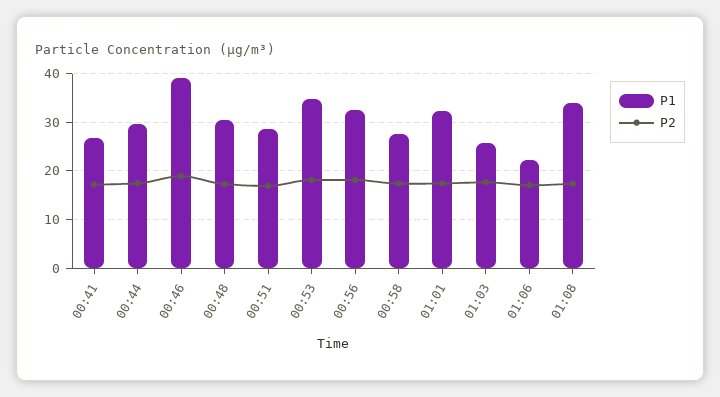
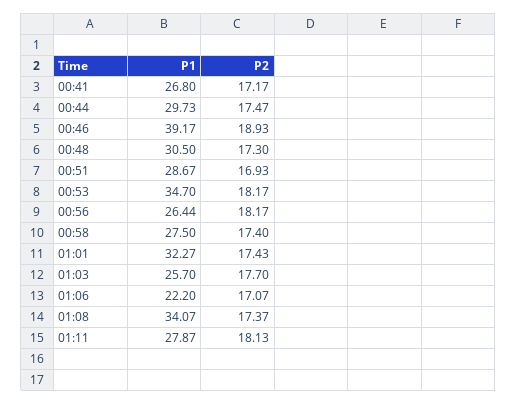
P1, 00:56: 32 -> 26.44
P1, 01:11: none -> 27.87
P2, 01:11: none -> 18.13

